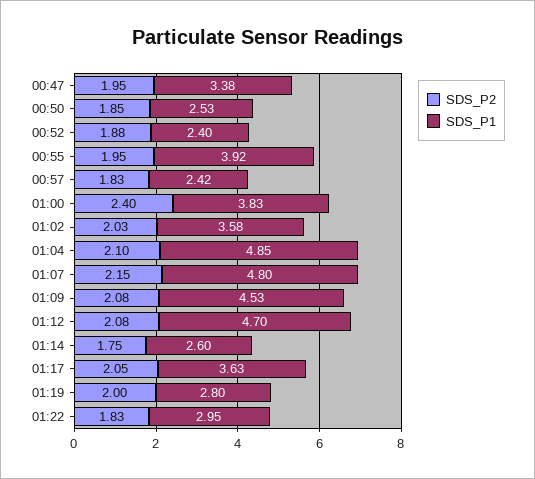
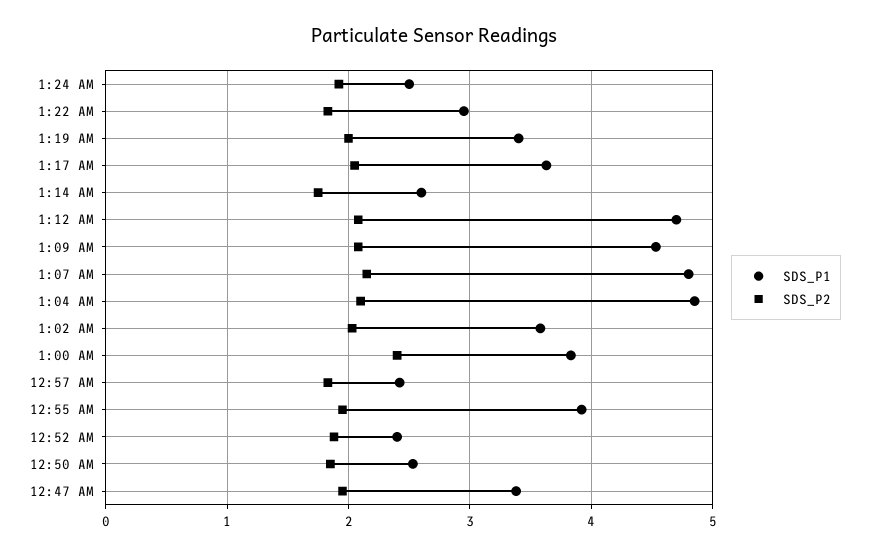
SDS_P1, 01:19: 2.8 -> 3.4
SDS_P1, 1:24 AM: none -> 2.5
SDS_P2, 1:24 AM: none -> 1.9

